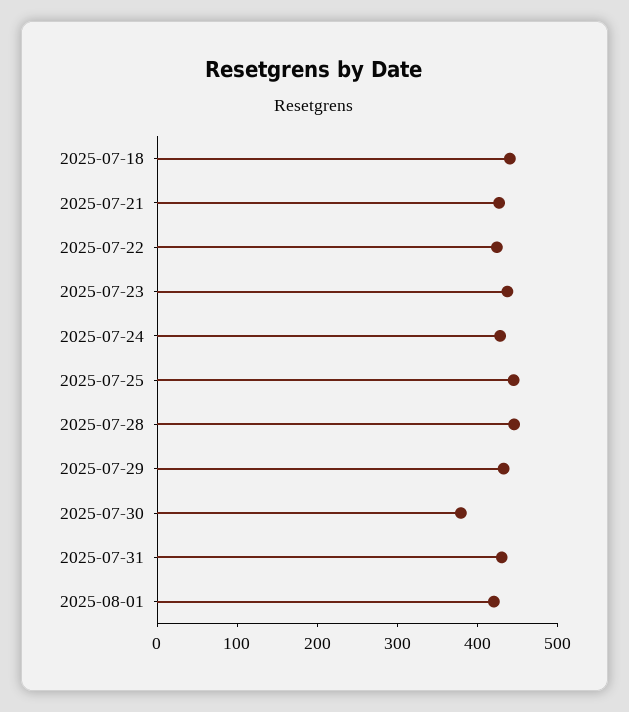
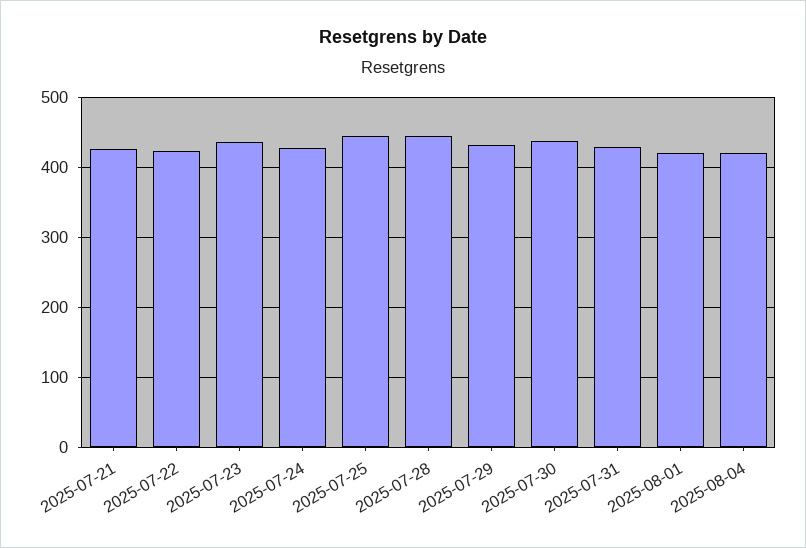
2025-07-18: 440 -> none
2025-07-30: 380 -> 440
2025-08-04: none -> 420

